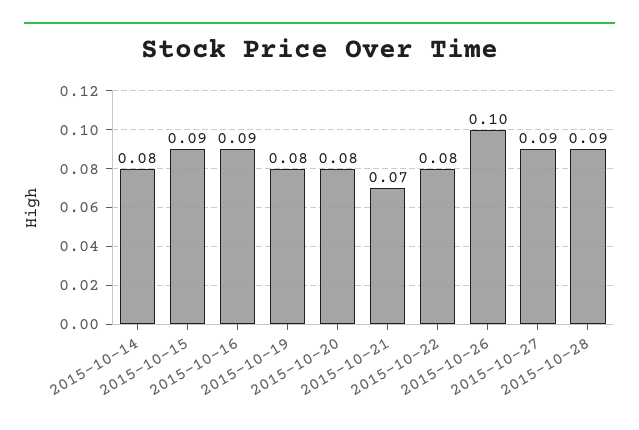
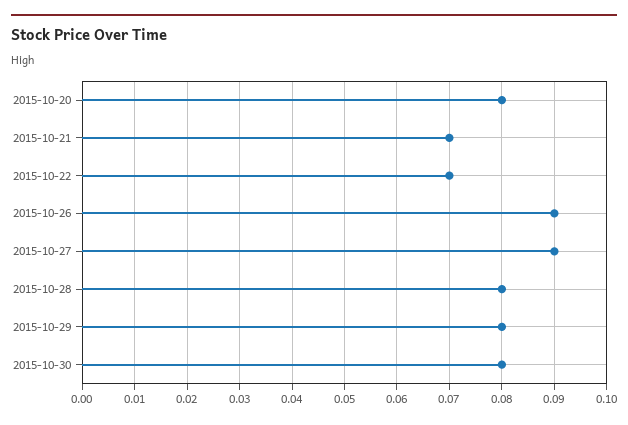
2015-10-14: 0.08 -> none
2015-10-15: 0.09 -> none
2015-10-16: 0.09 -> none
2015-10-19: 0.08 -> none
2015-10-22: 0.08 -> 0.07
2015-10-26: 0.1 -> 0.09
2015-10-28: 0.09 -> 0.08
2015-10-29: none -> 0.08
2015-10-30: none -> 0.08

